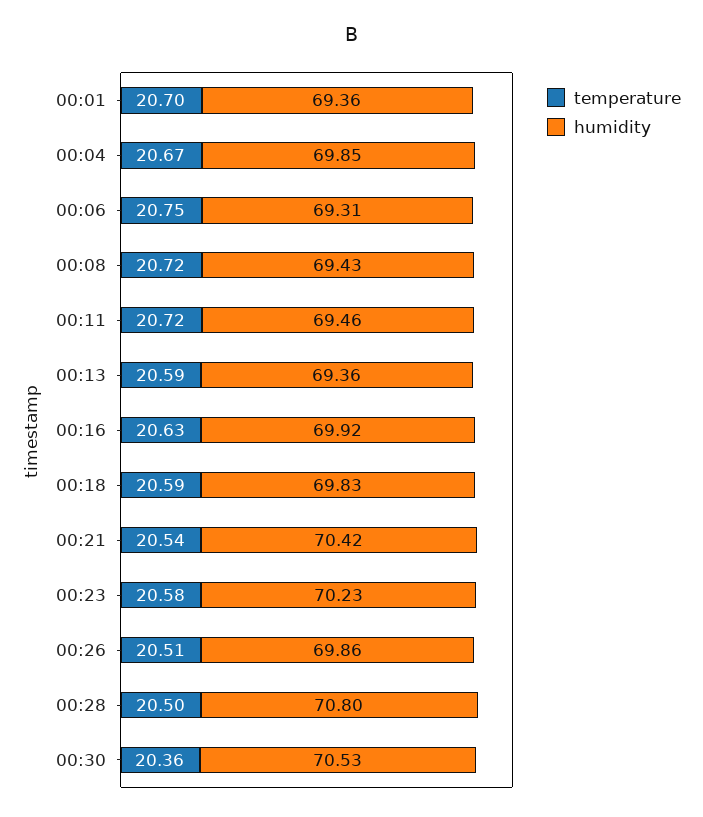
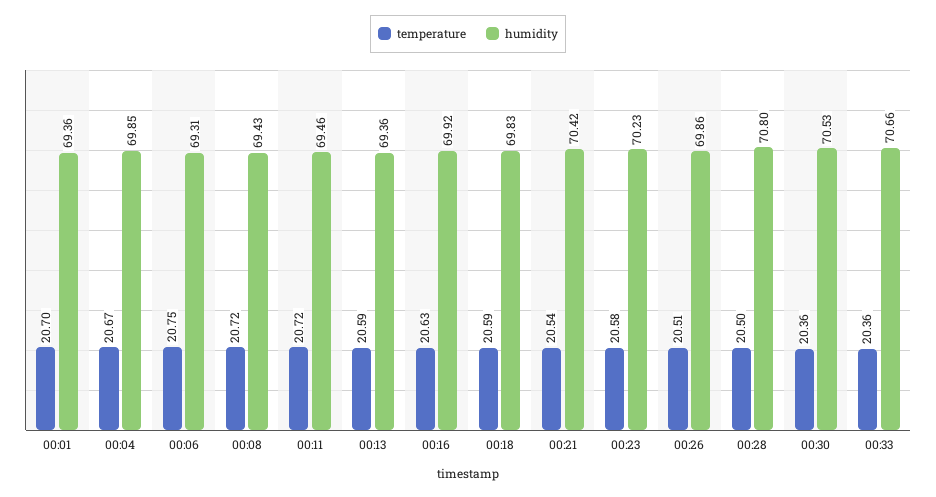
temperature, 00:33: none -> 20.36
humidity, 00:33: none -> 70.66

